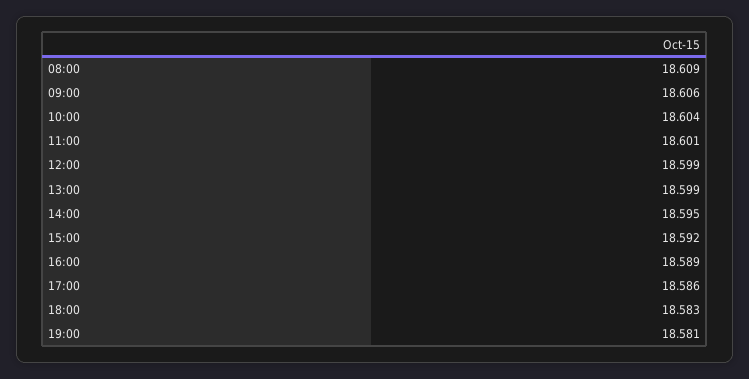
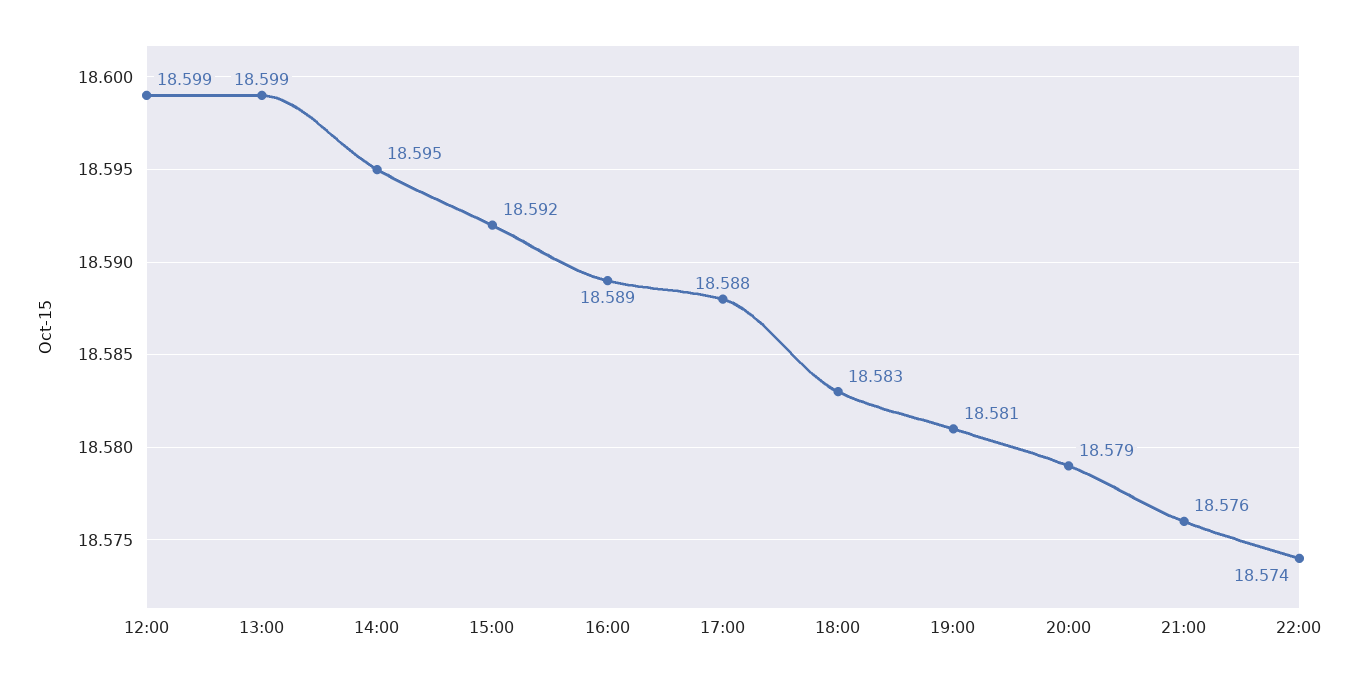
08:00: 18.609 -> none
09:00: 18.606 -> none
10:00: 18.604 -> none
11:00: 18.601 -> none
17:00: 18.586 -> 18.588
20:00: none -> 18.579
21:00: none -> 18.576
22:00: none -> 18.574

